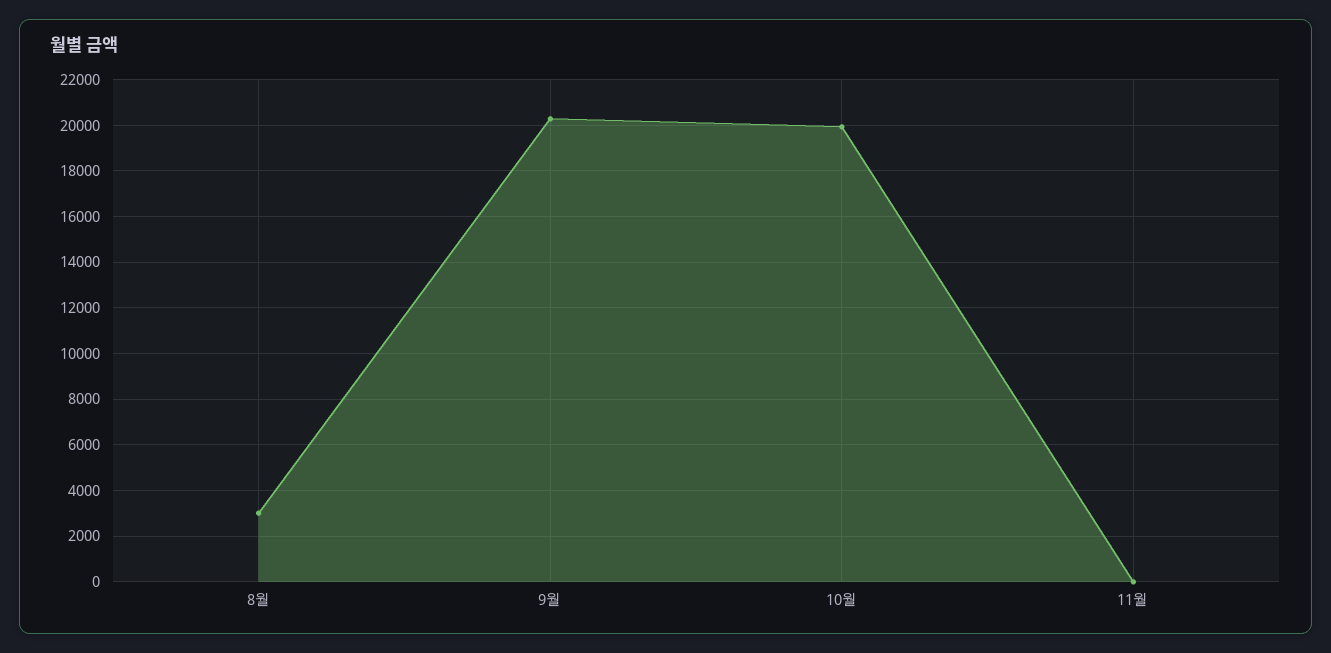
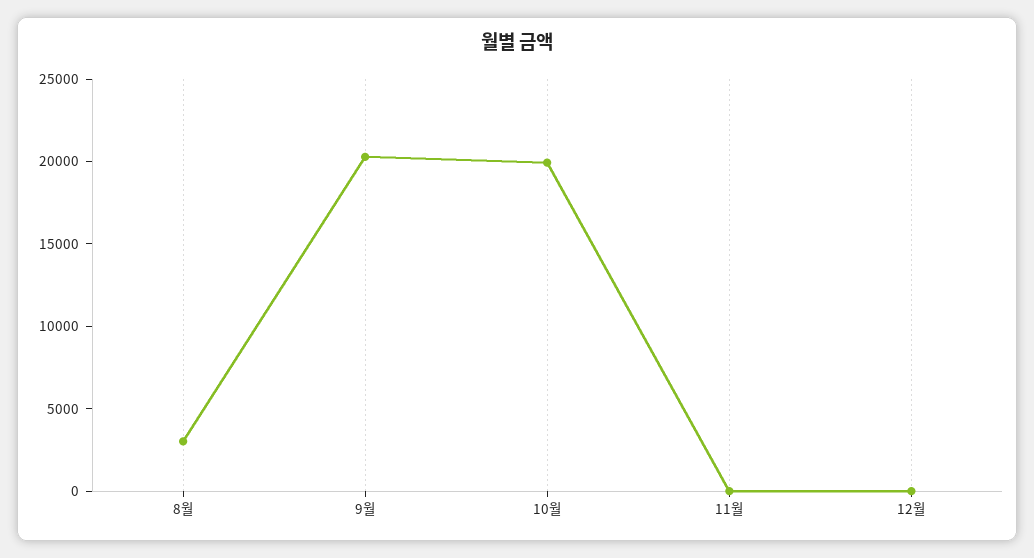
12월: none -> 0

